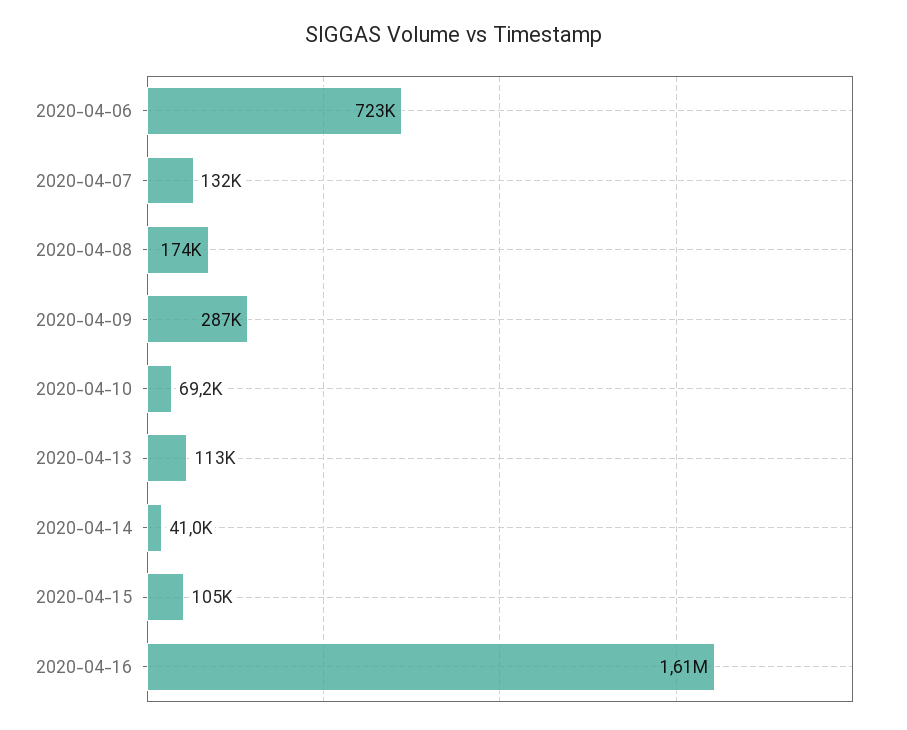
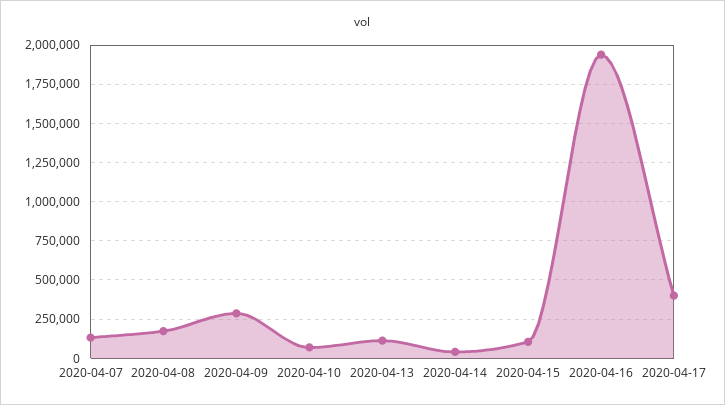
2020-04-06: 723000 -> none
2020-04-16: 1610000 -> 1950000
2020-04-17: none -> 400000

